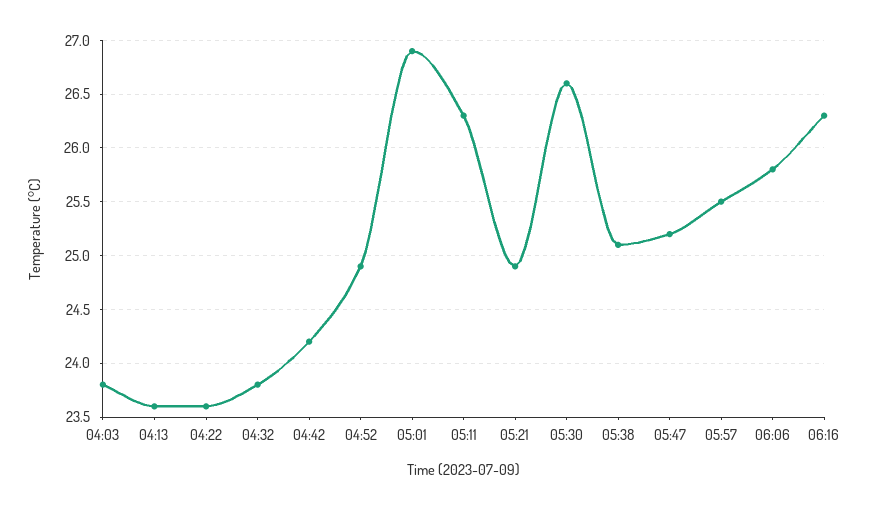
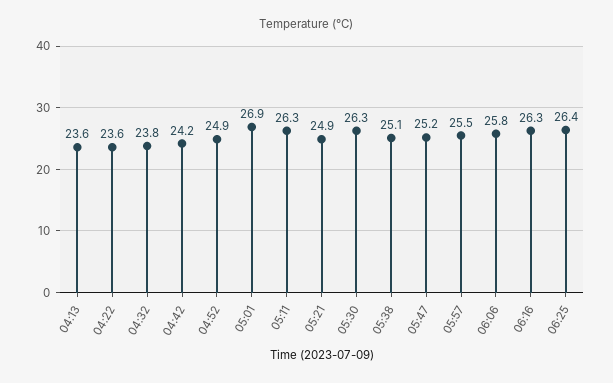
04:03: 23.8 -> none
05:30: 26.6 -> 26.3
06:25: none -> 26.4

